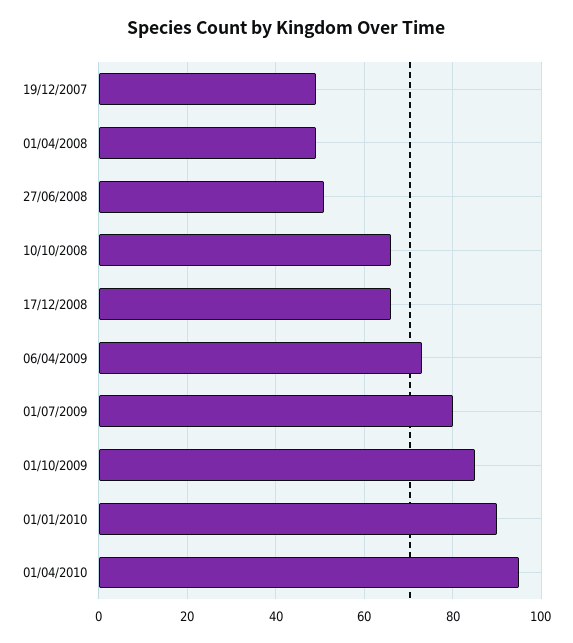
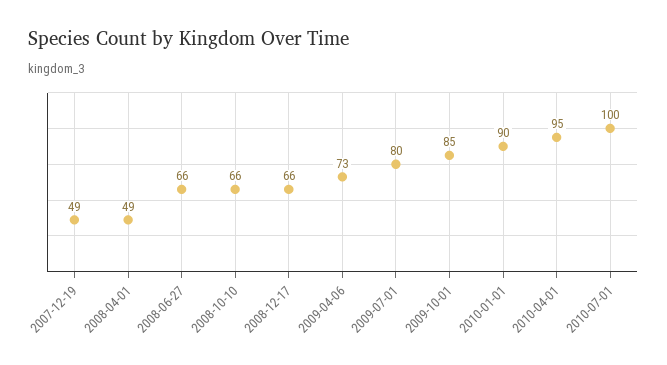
27/06/2008: 50 -> 66
2010-07-01: none -> 100

